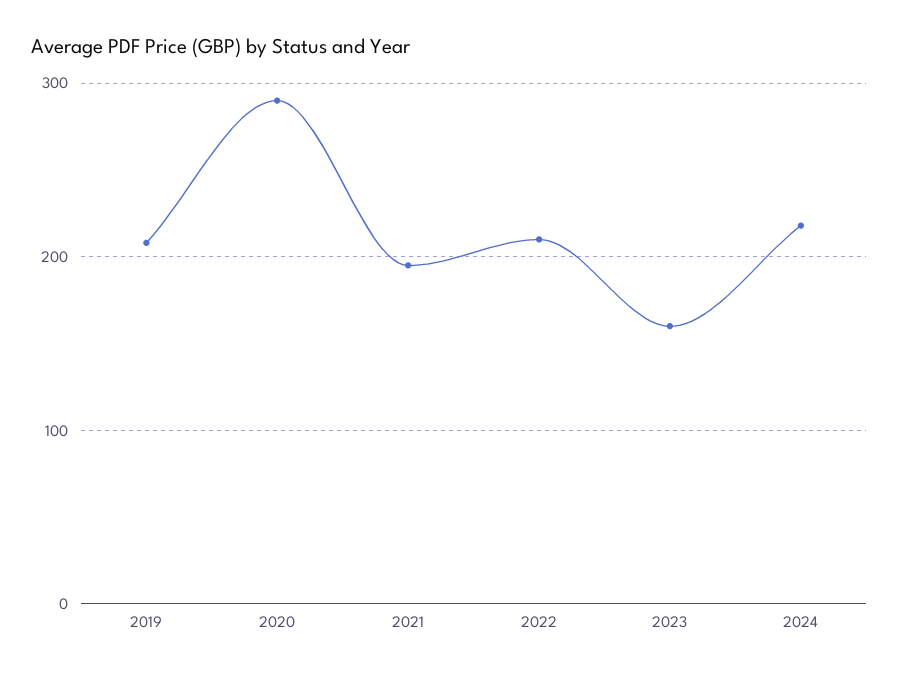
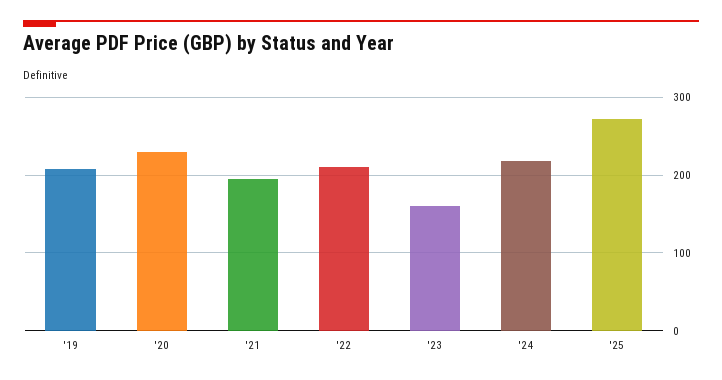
2020: 290 -> 230
'25: none -> 270

